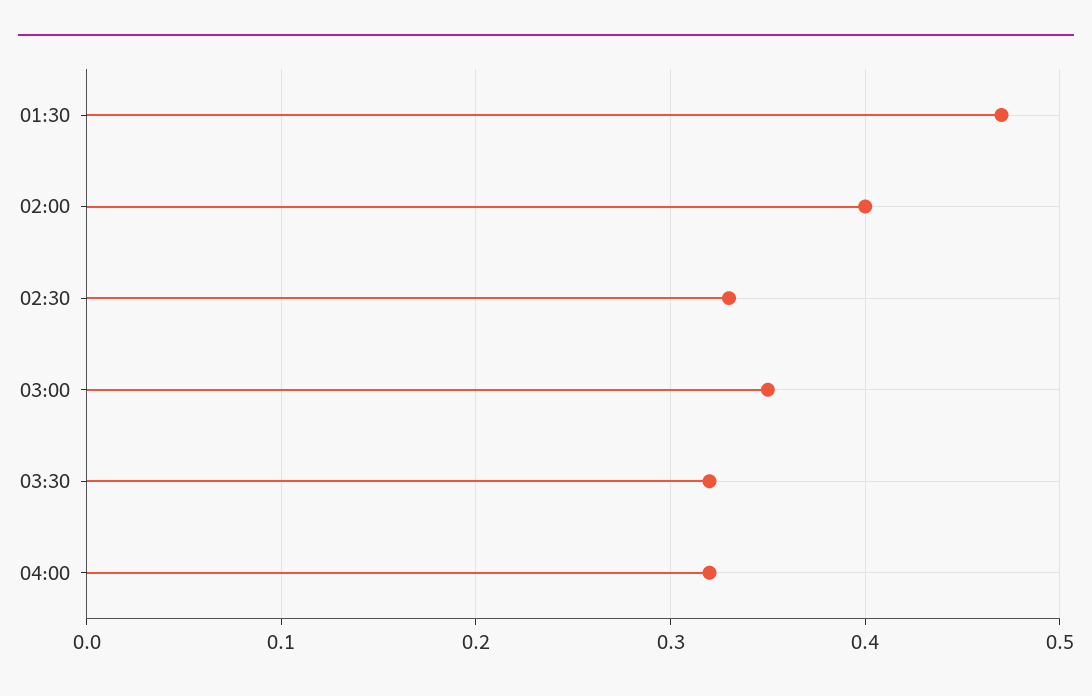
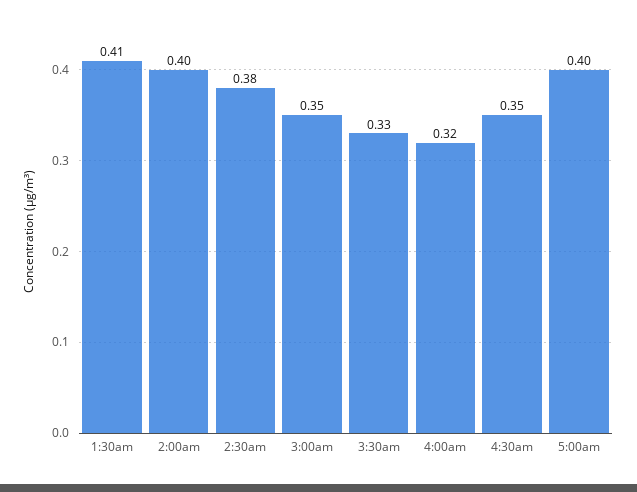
01:30: 0.47 -> 0.41
02:30: 0.33 -> 0.38
03:30: 0.32 -> 0.33
4:30am: none -> 0.35
5:00am: none -> 0.4

